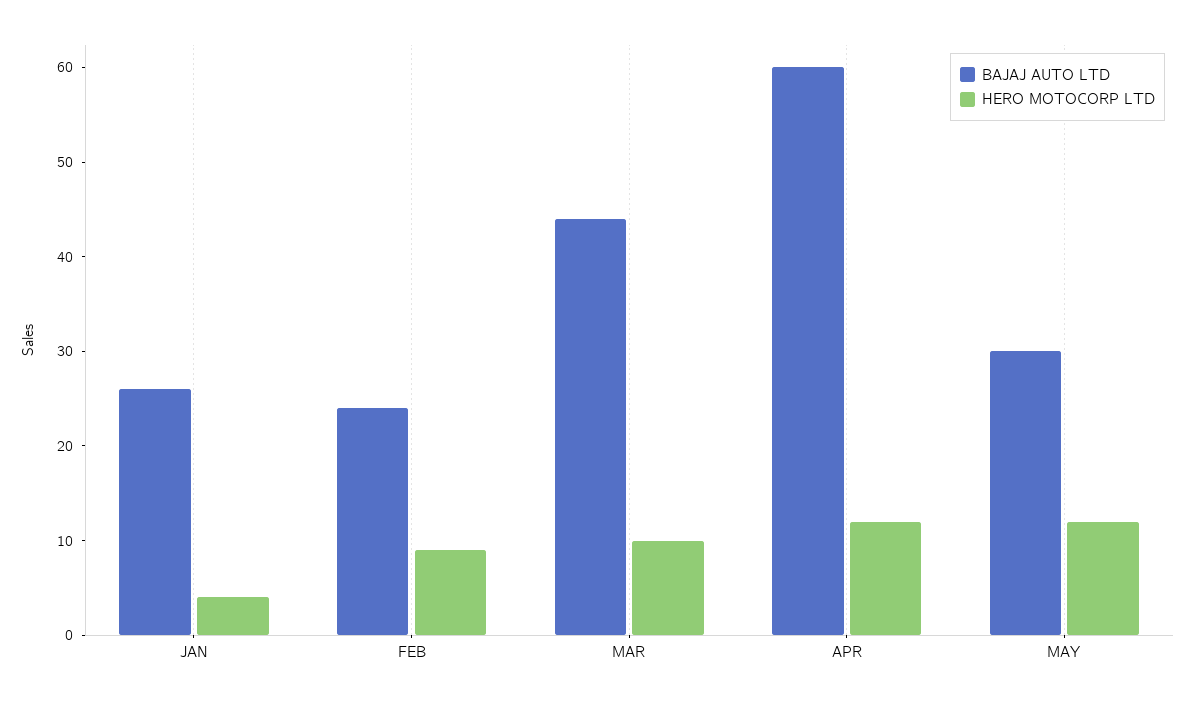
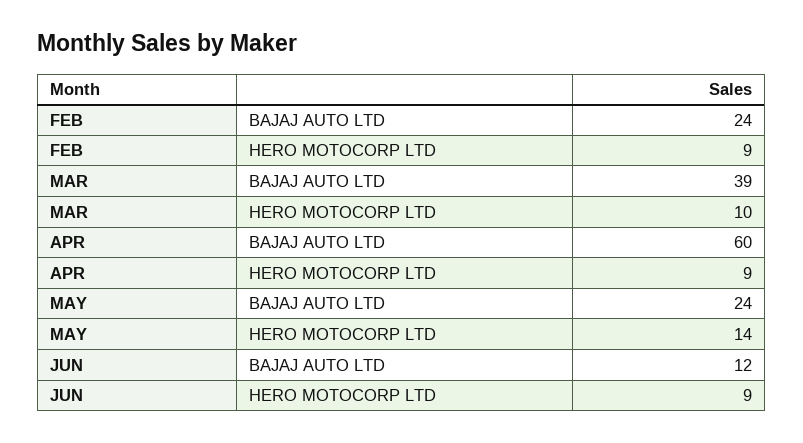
BAJAJ AUTO LTD, JAN: 26 -> none
HERO MOTOCORP LTD, JAN: 4 -> none
BAJAJ AUTO LTD, MAR: 44 -> 39
HERO MOTOCORP LTD, APR: 12 -> 9
BAJAJ AUTO LTD, MAY: 30 -> 24
HERO MOTOCORP LTD, MAY: 12 -> 14
BAJAJ AUTO LTD, JUN: none -> 12
HERO MOTOCORP LTD, JUN: none -> 9

